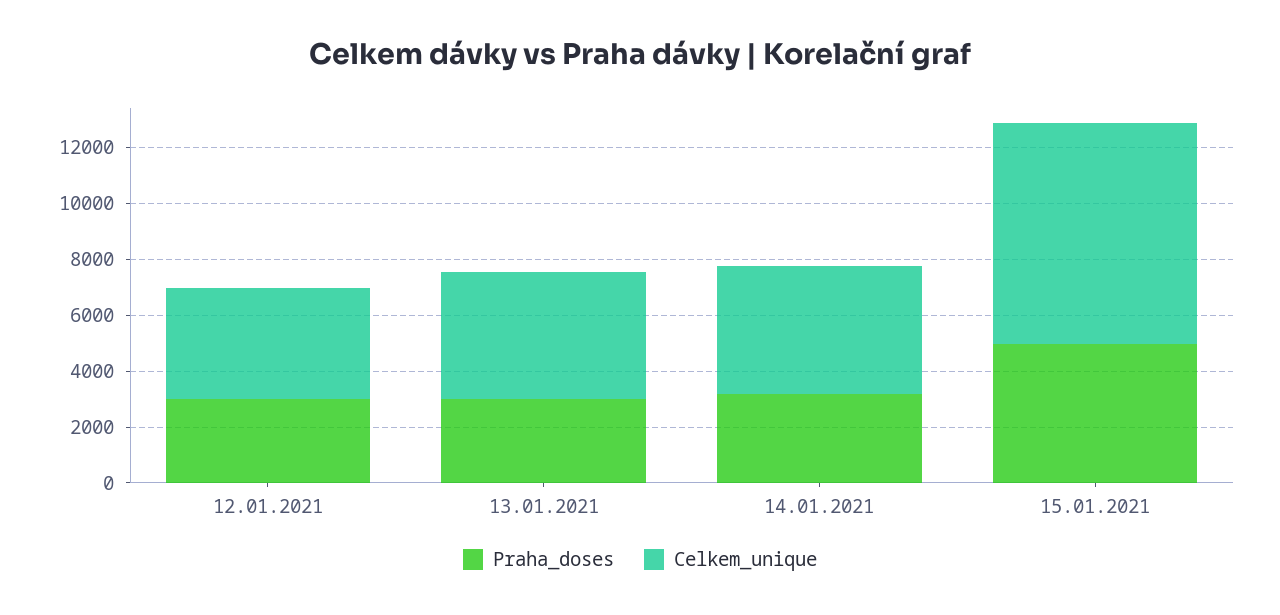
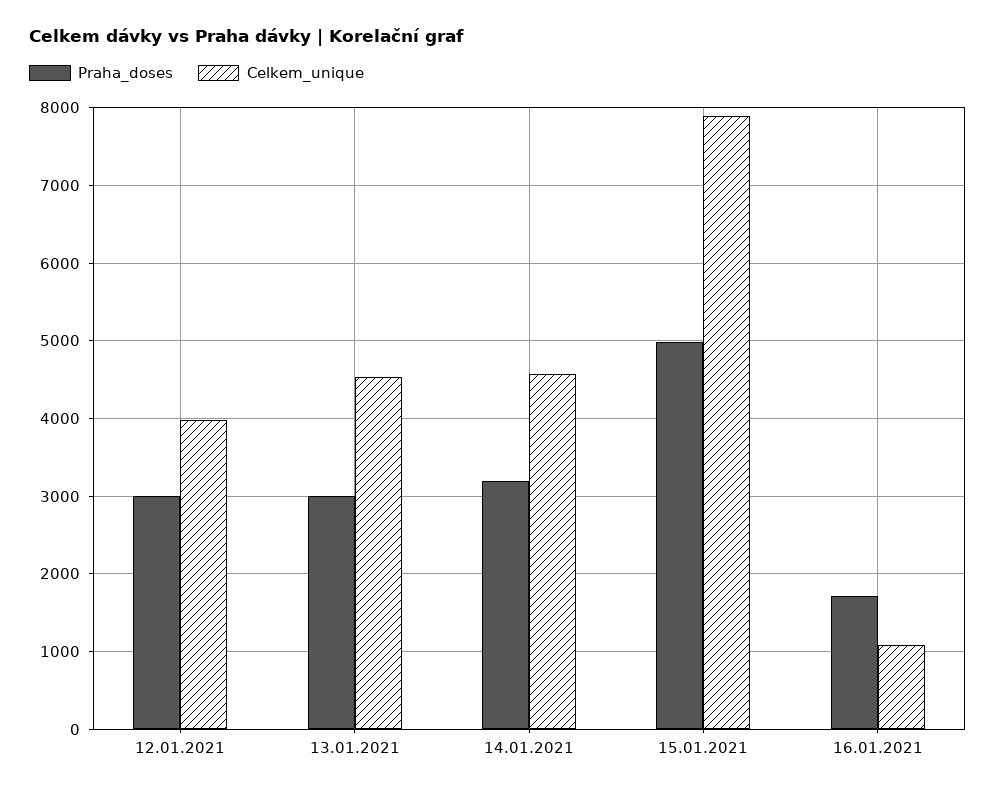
Praha_doses, 16.01.2021: none -> 1700
Celkem_unique, 16.01.2021: none -> 1100

